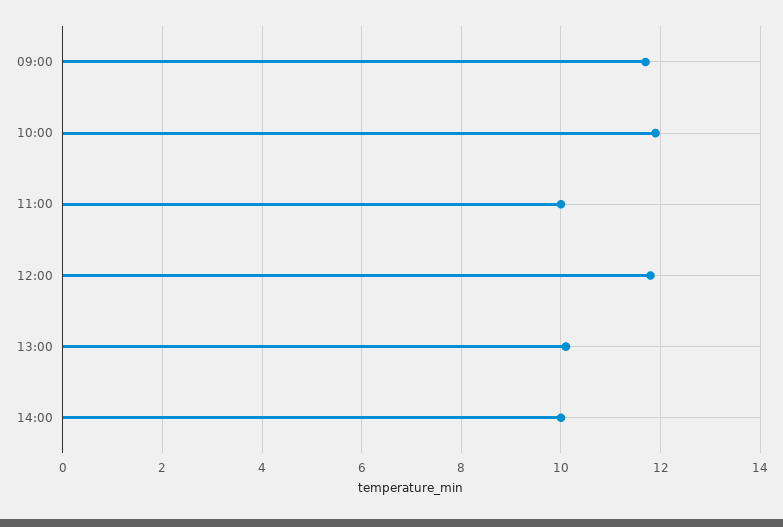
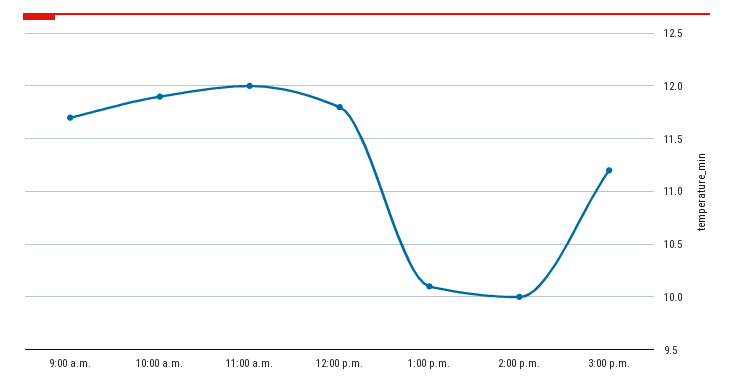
11:00: 10 -> 12
3:00 p.m.: none -> 11.2

